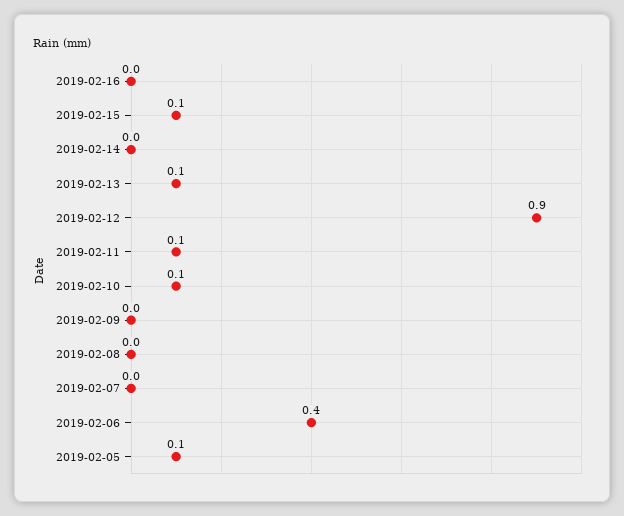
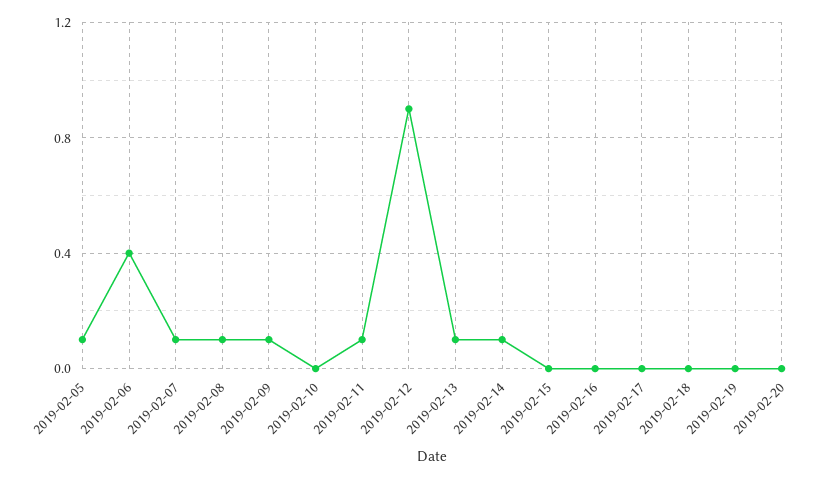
2019-02-15: 0.1 -> 0
2019-02-14: 0 -> 0.1
2019-02-10: 0.1 -> 0
2019-02-09: 0 -> 0.1
2019-02-08: 0 -> 0.1
2019-02-07: 0 -> 0.1
2019-02-17: none -> 0
2019-02-18: none -> 0
2019-02-19: none -> 0
2019-02-20: none -> 0

